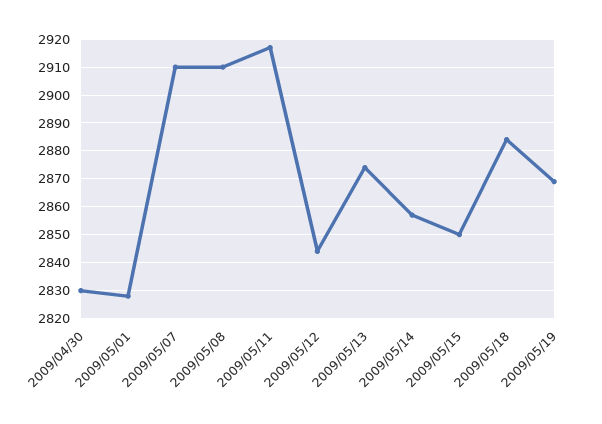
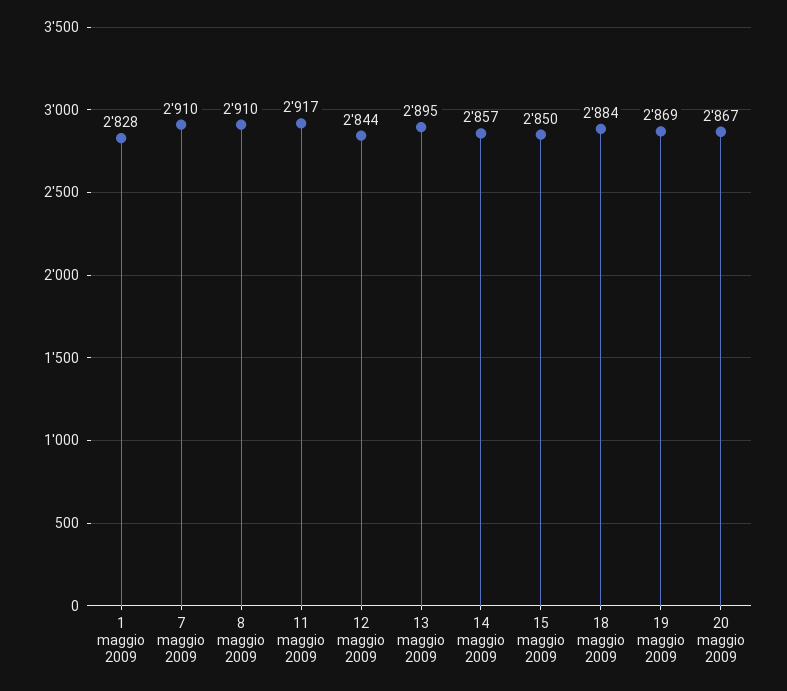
2009/04/30: 2830 -> none
2009/05/13: 2875 -> 2895
20 maggio 2009: none -> 2867

